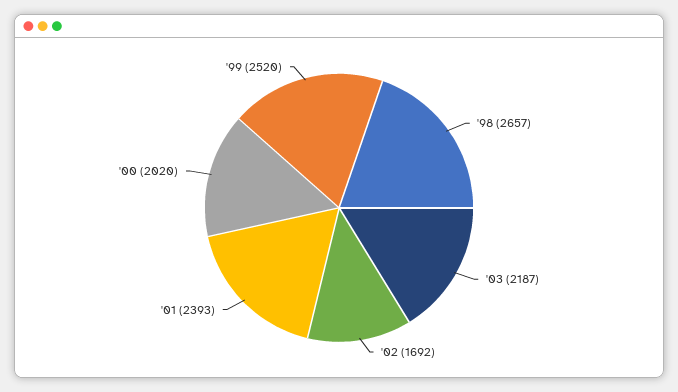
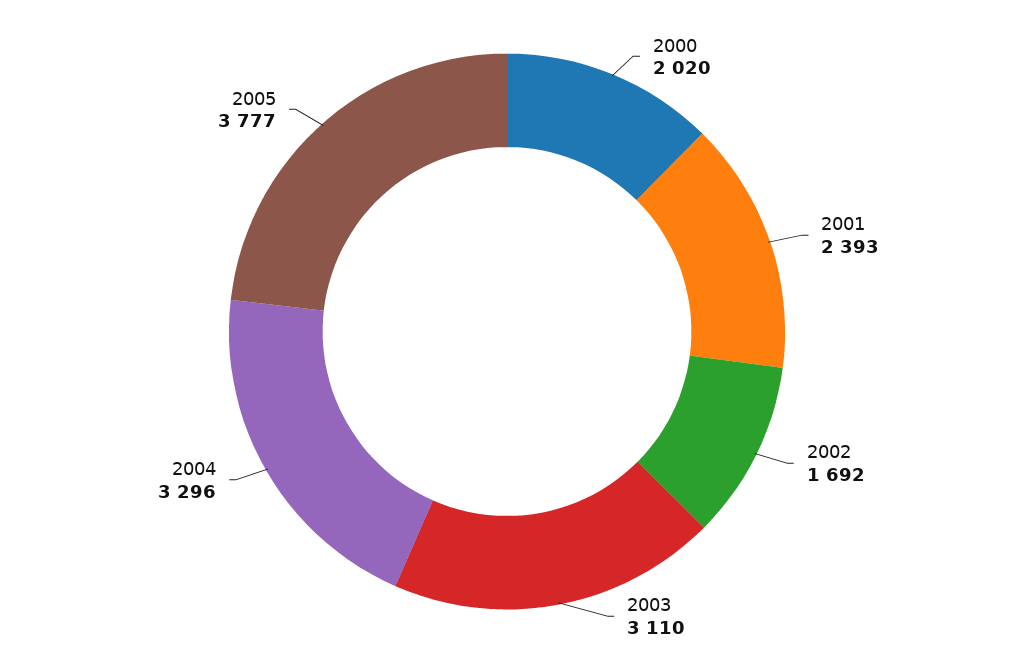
'98: 2657 -> none
'03: 2187 -> 3110
'99: 2520 -> none
2004: none -> 3296
2005: none -> 3777

